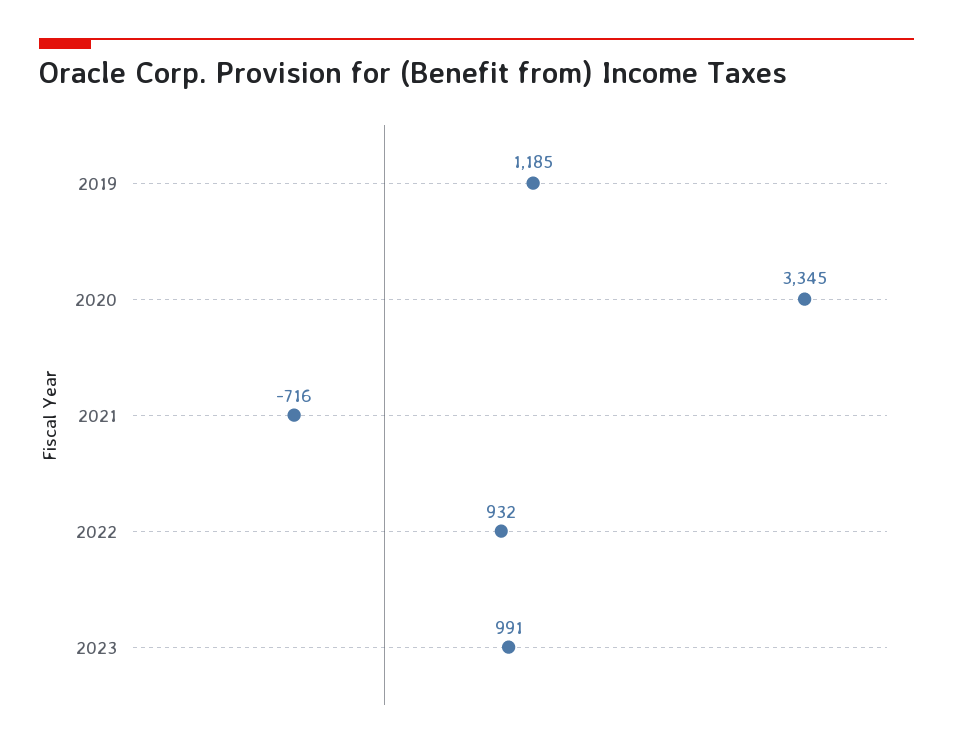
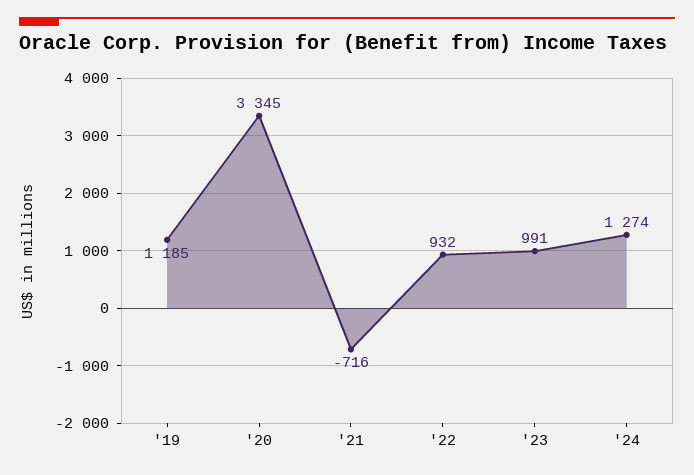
'24: none -> 1274

